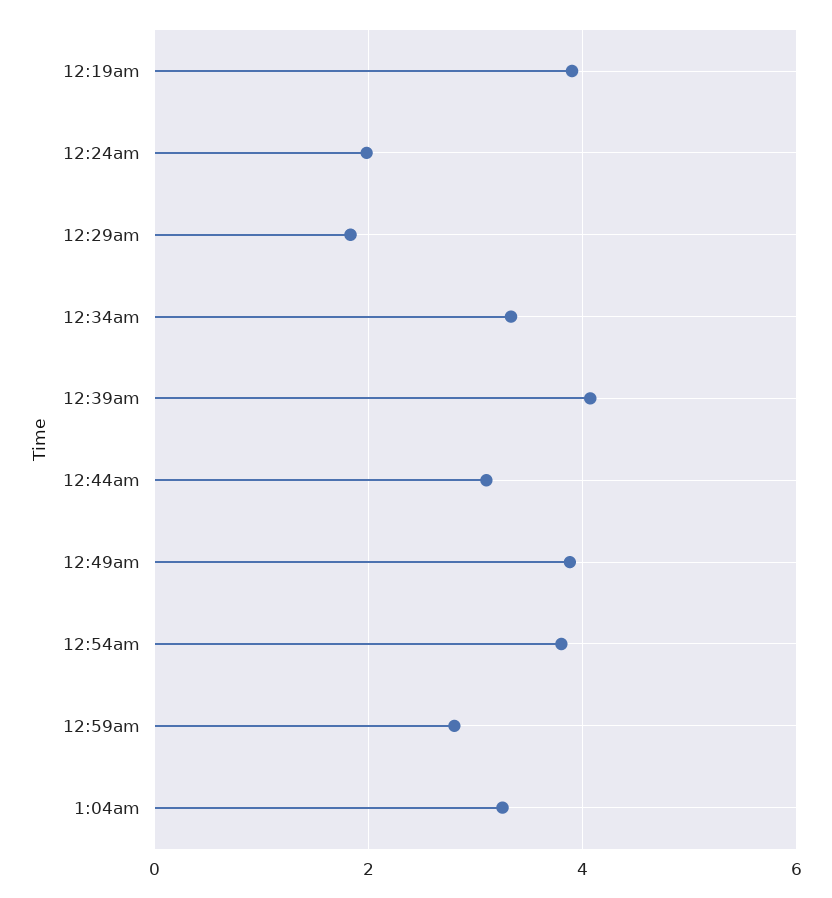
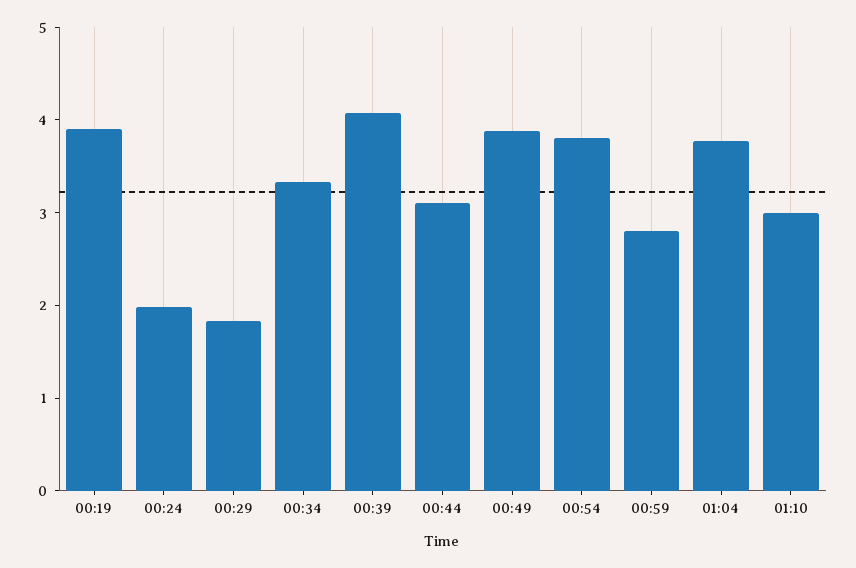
1:04am: 3.2 -> 3.8
01:10: none -> 3

